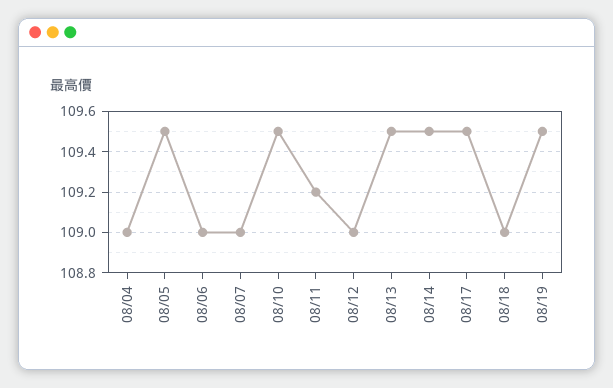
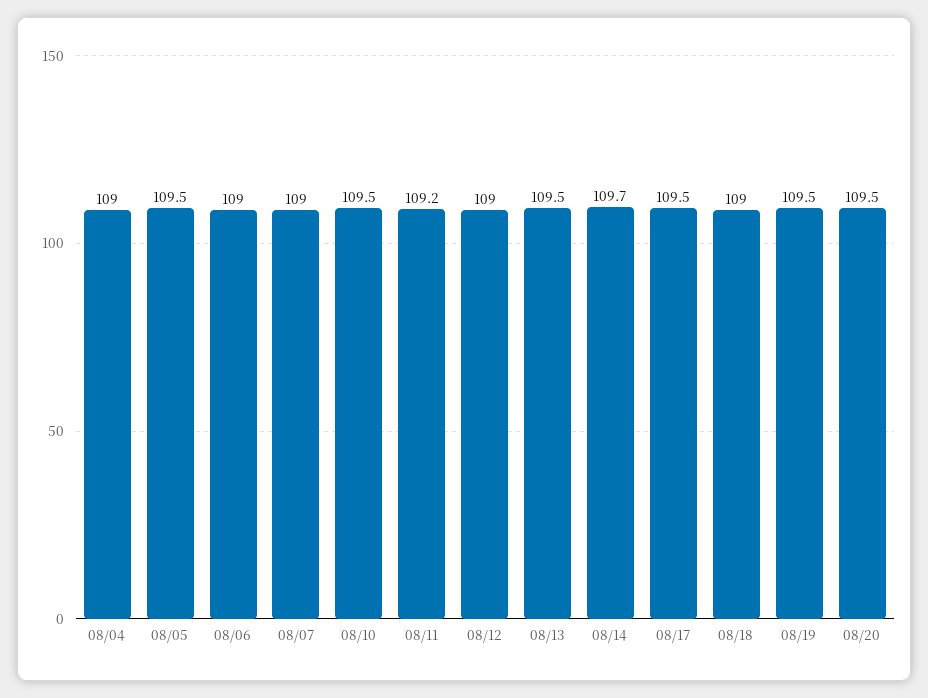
08/14: 109.5 -> 109.7
08/20: none -> 109.5

